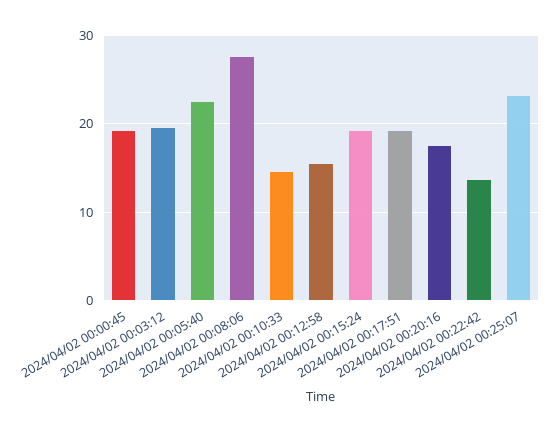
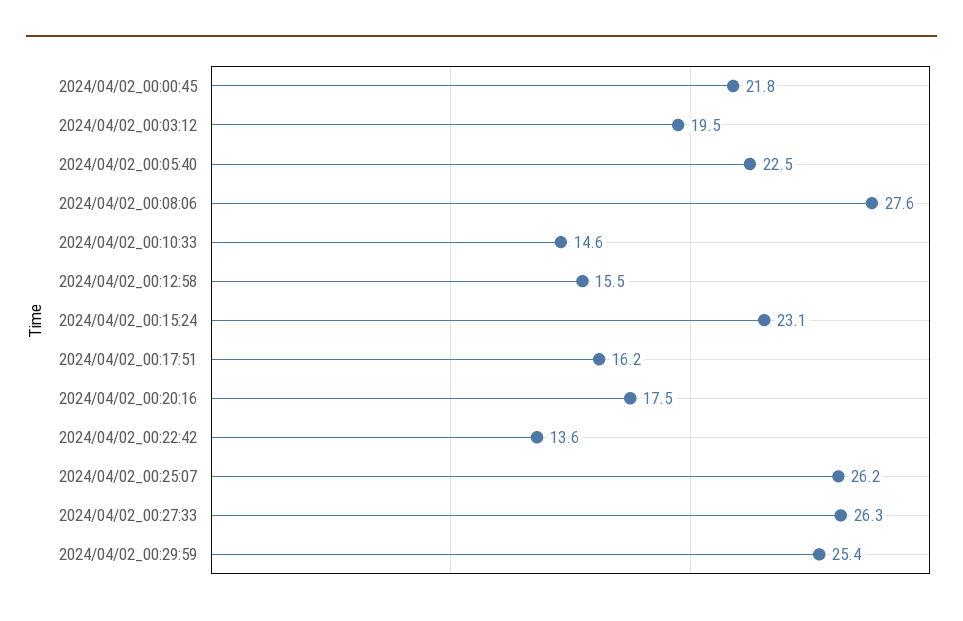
2024/04/02 00:00:45: 19 -> 21.8
2024/04/02 00:15:24: 19 -> 23.1
2024/04/02 00:17:51: 19 -> 16.2
2024/04/02 00:25:07: 23 -> 26.2
2024/04/02_00:27:33: none -> 26.3
2024/04/02_00:29:59: none -> 25.4

